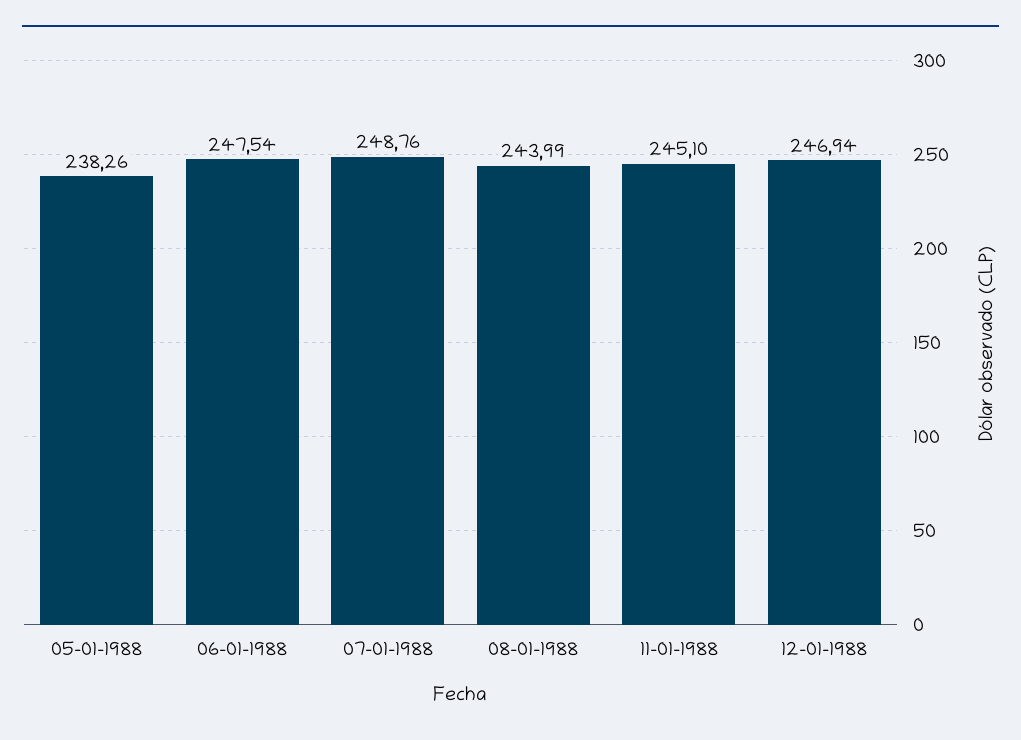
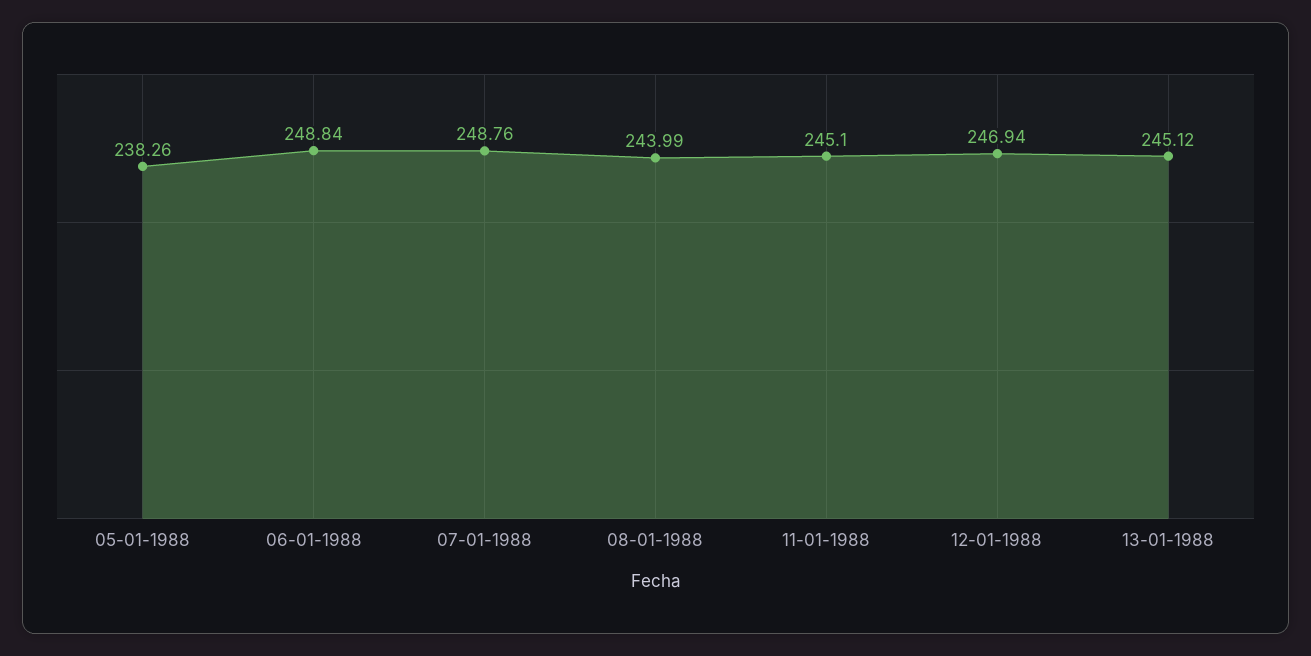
06-01-1988: 247.54 -> 248.84
13-01-1988: none -> 245.12

